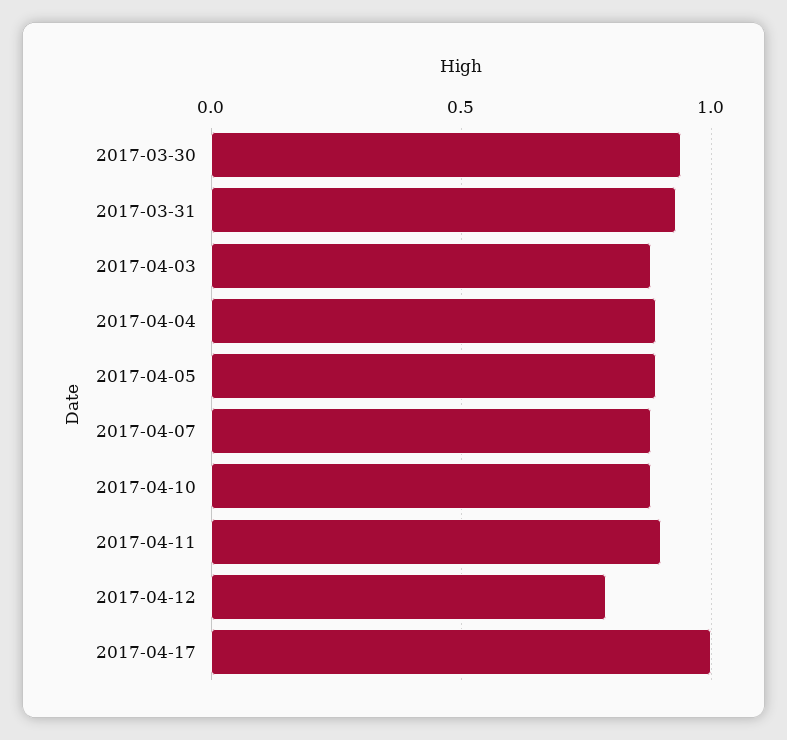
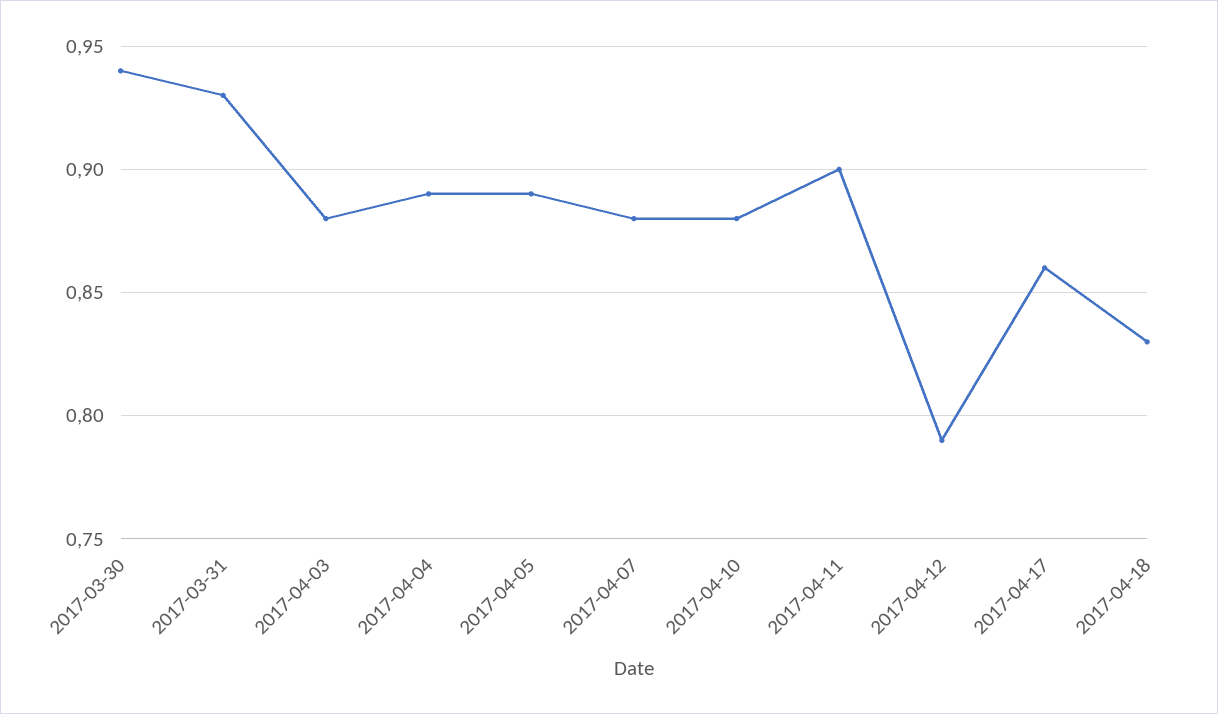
2017-04-17: 1 -> 0.86
2017-04-18: none -> 0.83

